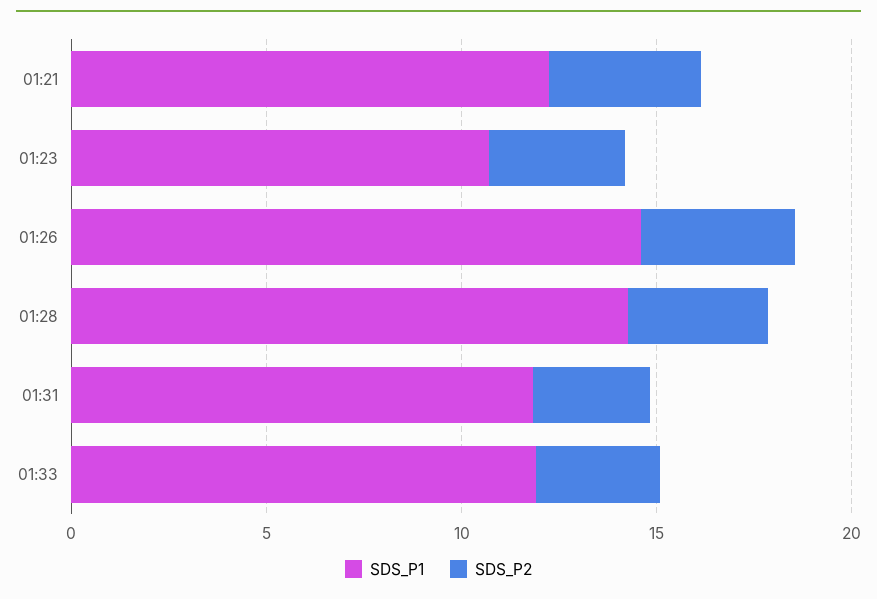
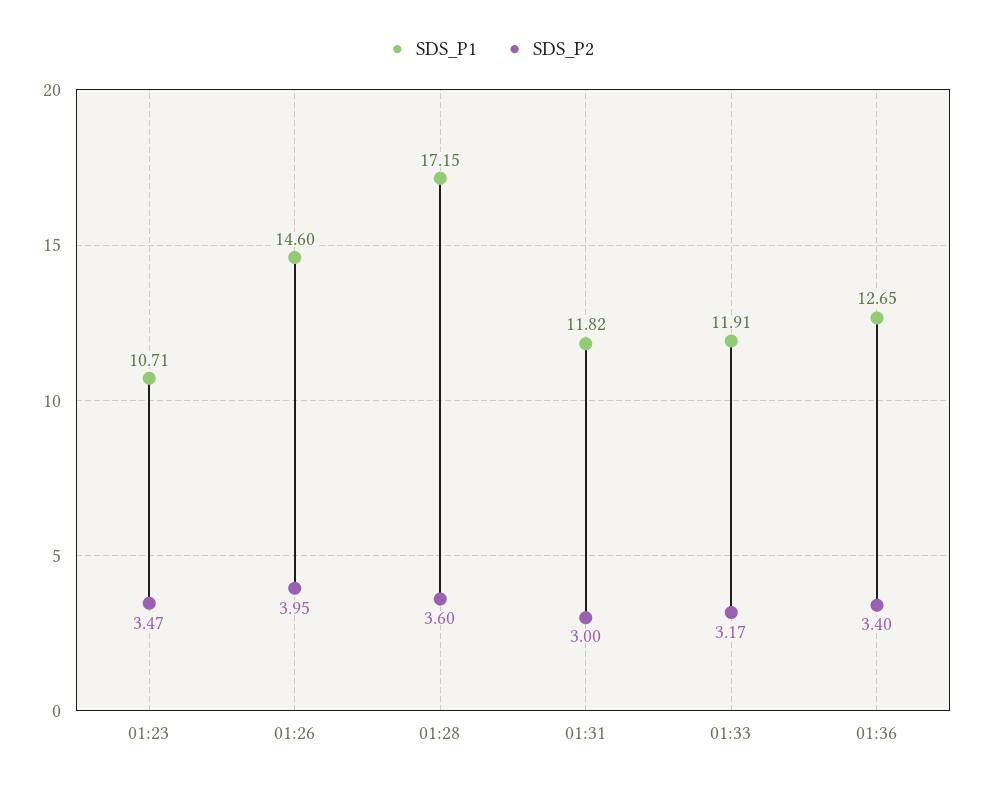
SDS_P1, 01:21: 12 -> none
SDS_P2, 01:21: 4 -> none
SDS_P1, 01:28: 14 -> 17.15
SDS_P1, 01:36: none -> 12.65
SDS_P2, 01:36: none -> 3.4

